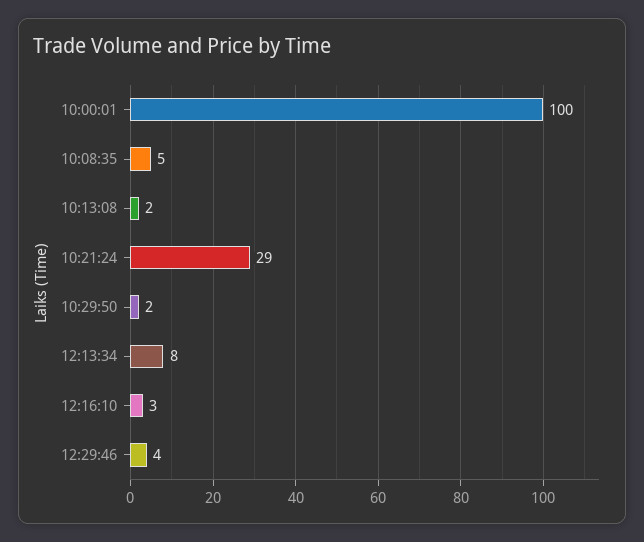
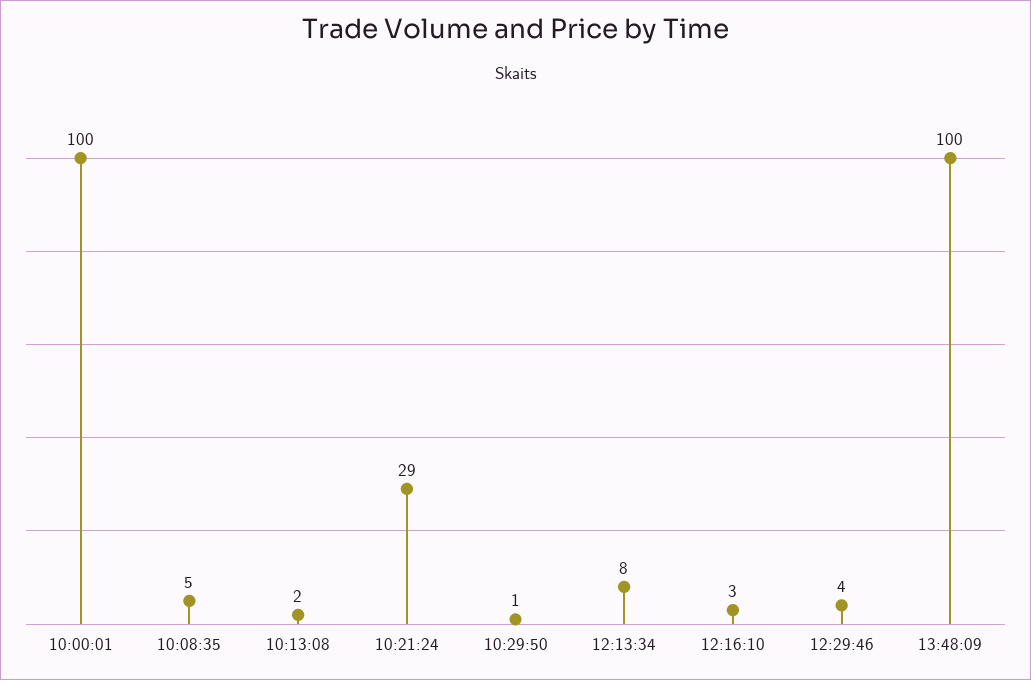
10:29:50: 2 -> 1
13:48:09: none -> 100

